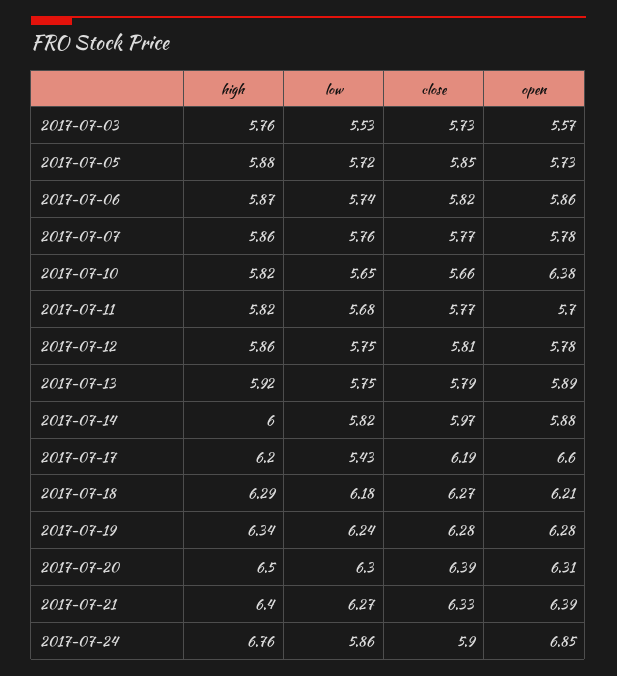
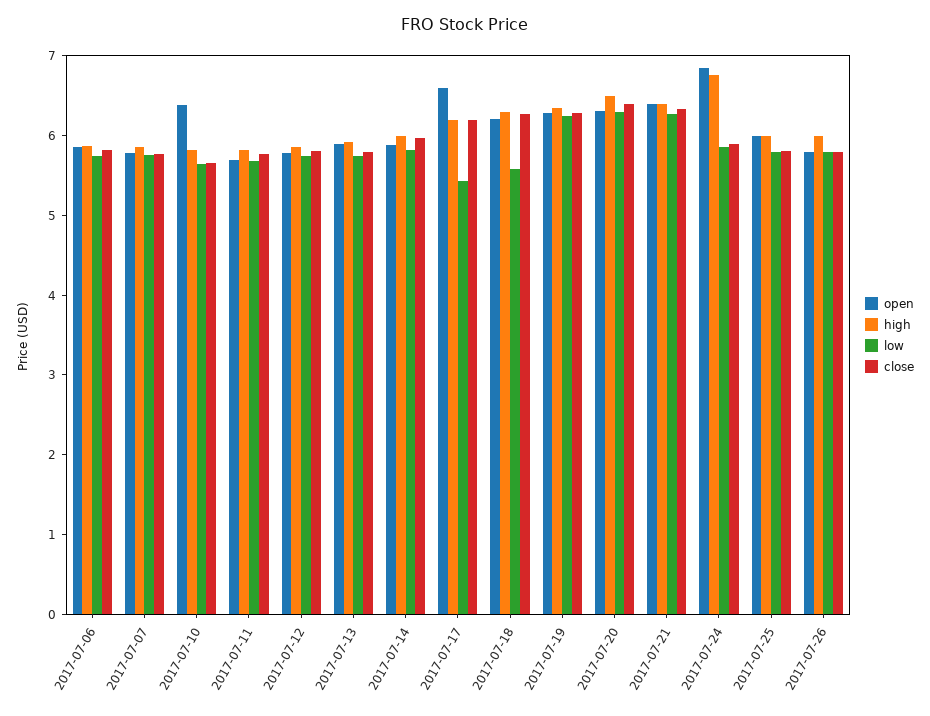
high, 2017-07-03: 5.76 -> none
low, 2017-07-03: 5.53 -> none
close, 2017-07-03: 5.73 -> none
open, 2017-07-03: 5.57 -> none
high, 2017-07-05: 5.88 -> none
low, 2017-07-05: 5.72 -> none
close, 2017-07-05: 5.85 -> none
open, 2017-07-05: 5.73 -> none
low, 2017-07-18: 6.18 -> 5.6
open, 2017-07-25: none -> 6
high, 2017-07-25: none -> 6
low, 2017-07-25: none -> 5.8
close, 2017-07-25: none -> 5.8
open, 2017-07-26: none -> 5.8
high, 2017-07-26: none -> 6
low, 2017-07-26: none -> 5.8
close, 2017-07-26: none -> 5.8

